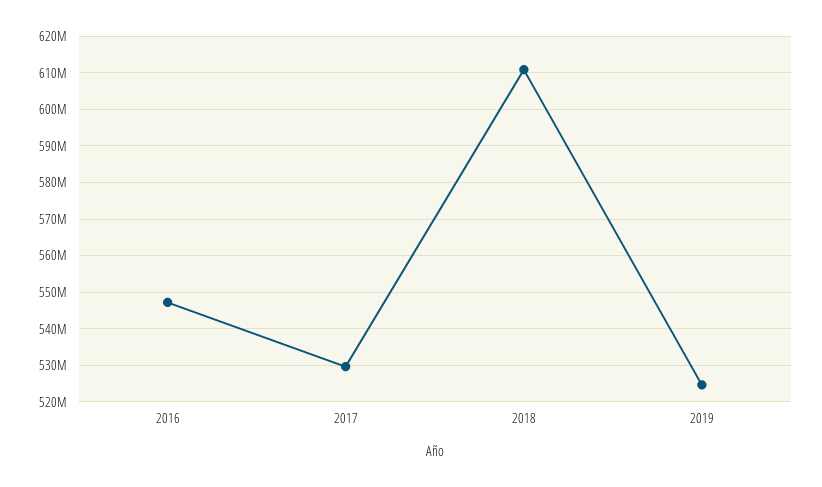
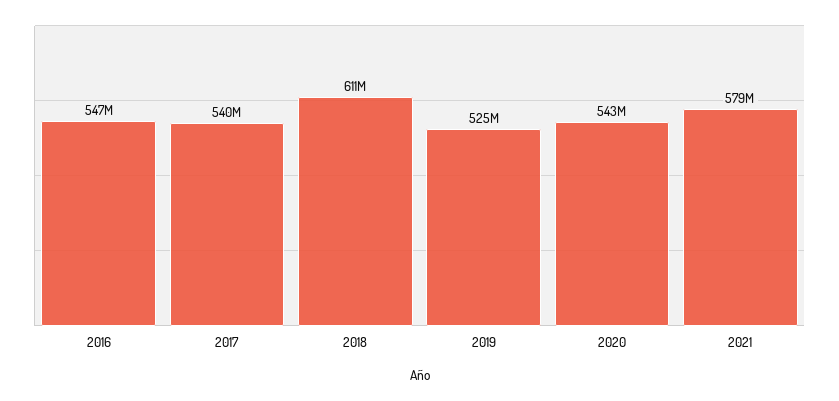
2017: 530000000 -> 540000000
2020: none -> 543000000
2021: none -> 579000000

